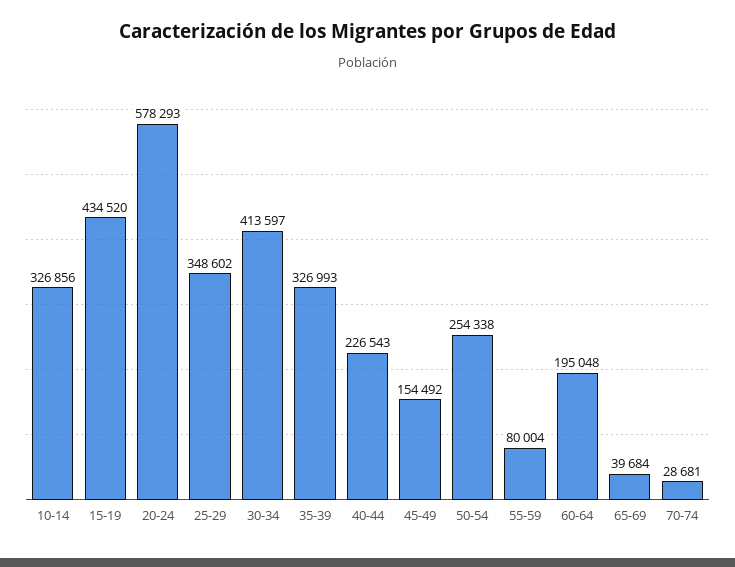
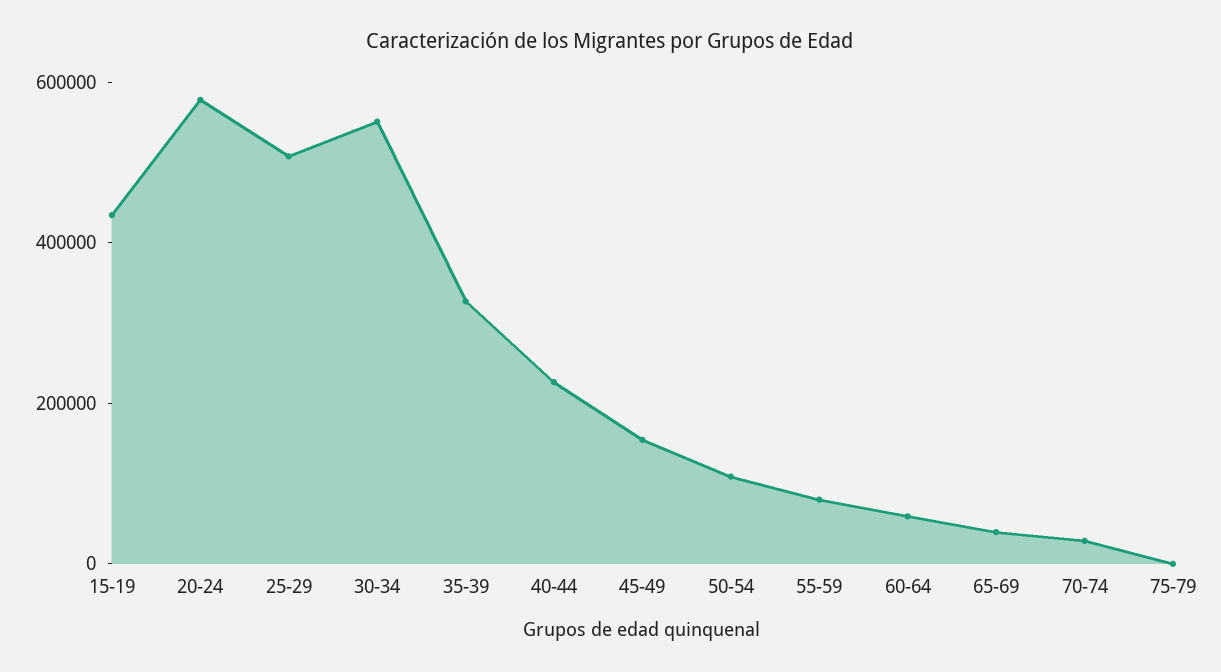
10-14: 326856 -> none
25-29: 348602 -> 500000
30-34: 413597 -> 550000
50-54: 254338 -> 100000
60-64: 195048 -> 50000
75-79: none -> 0

